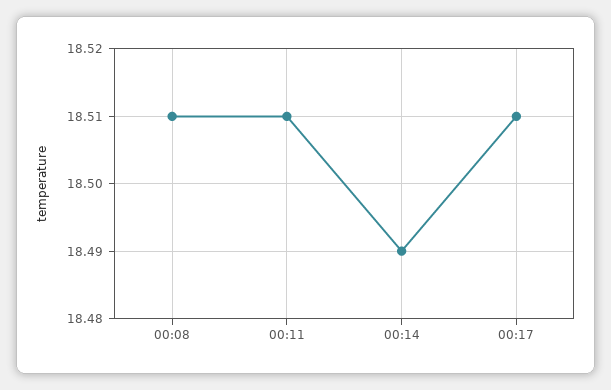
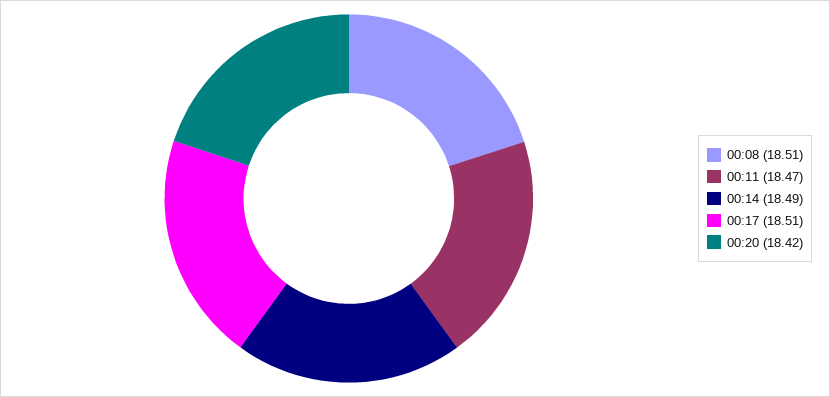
00:11: 18.51 -> 18.47
00:20: none -> 18.42

